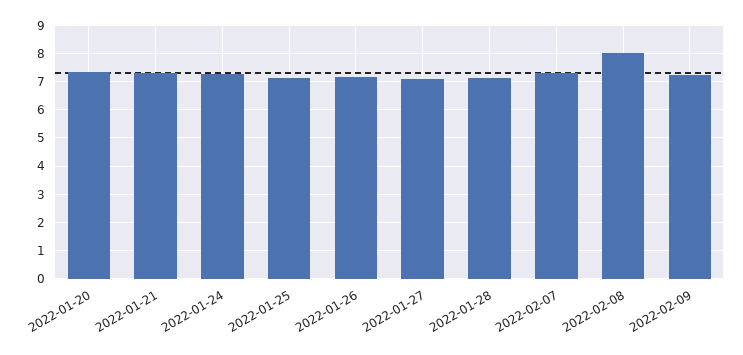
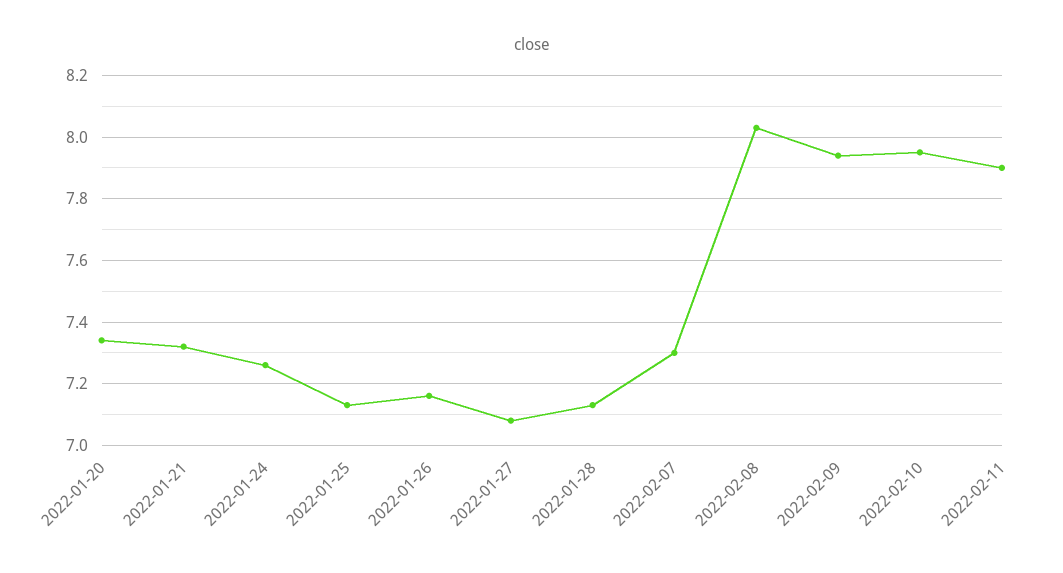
2022-02-09: 7.25 -> 7.95
2022-02-10: none -> 7.95
2022-02-11: none -> 7.9

